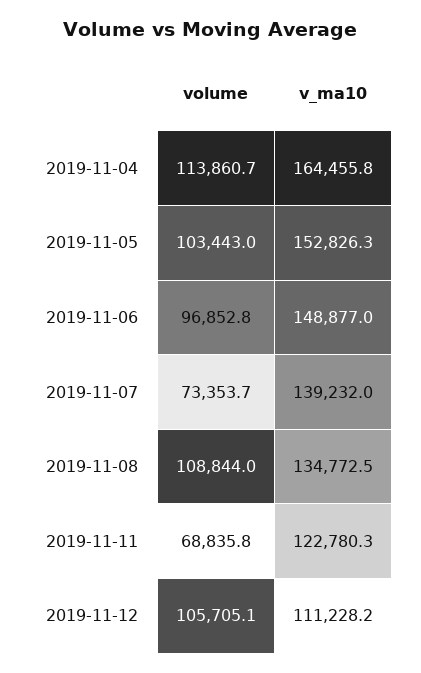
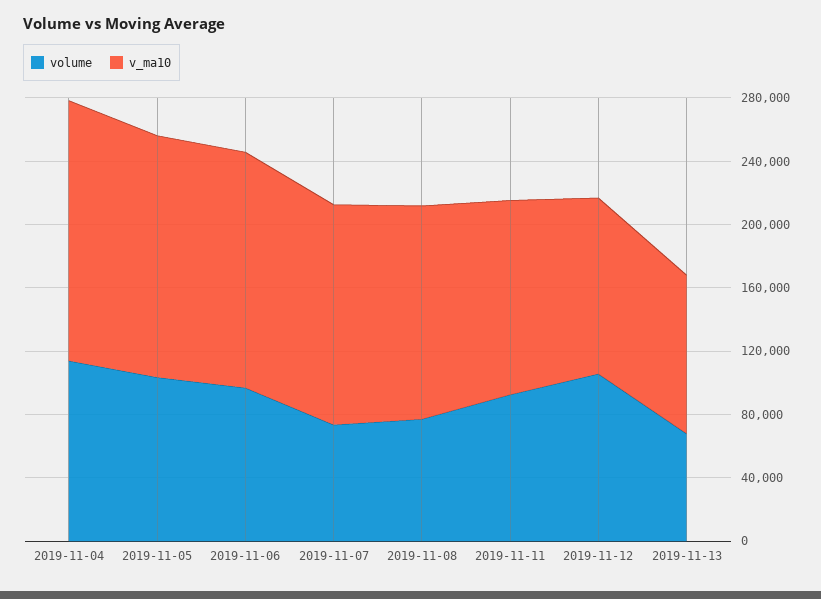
volume, 2019-11-08: 108844 -> 80000
volume, 2019-11-11: 68835.8 -> 90000
volume, 2019-11-13: none -> 70000
v_ma10, 2019-11-13: none -> 100000

